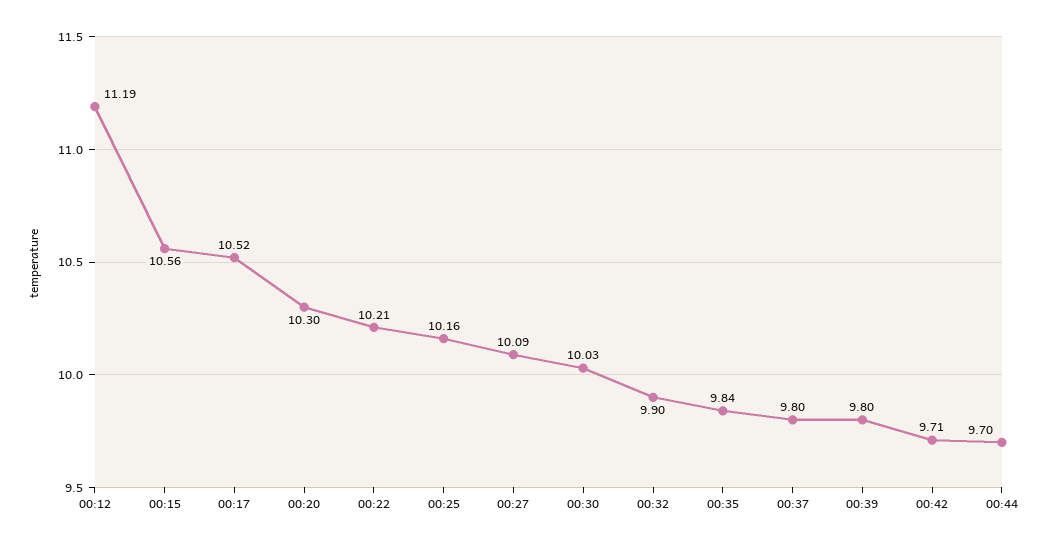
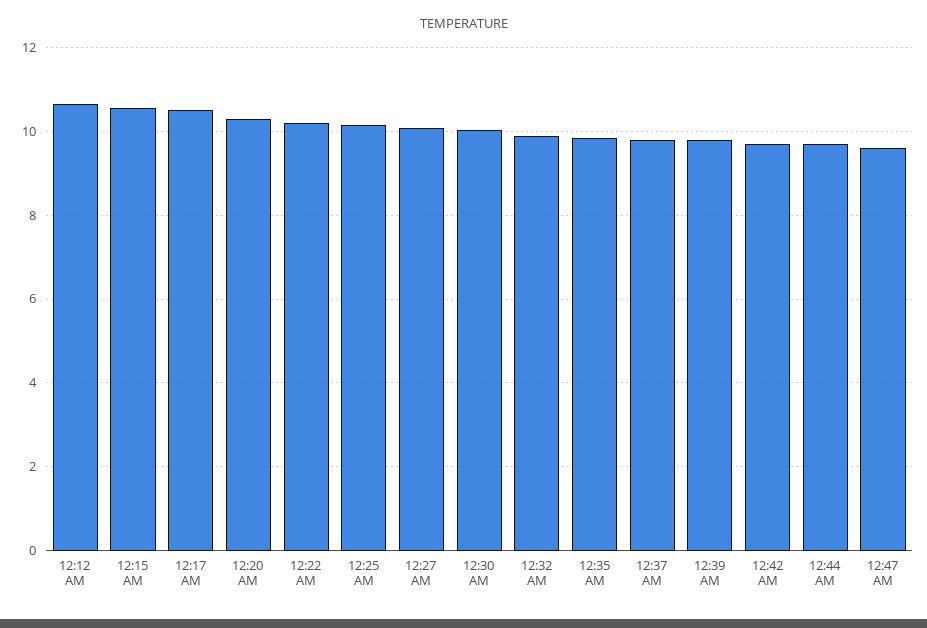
00:12: 11.19 -> 10.6
12:47 AM: none -> 9.6

